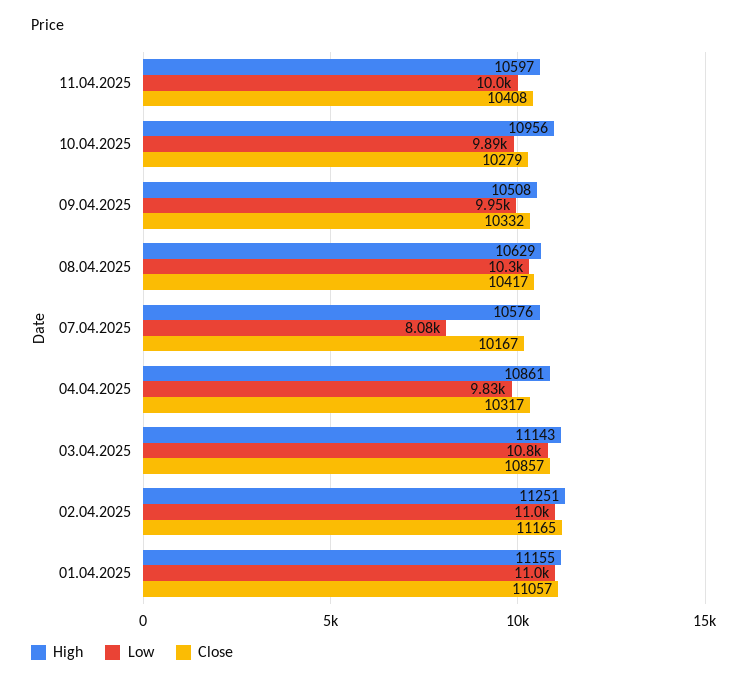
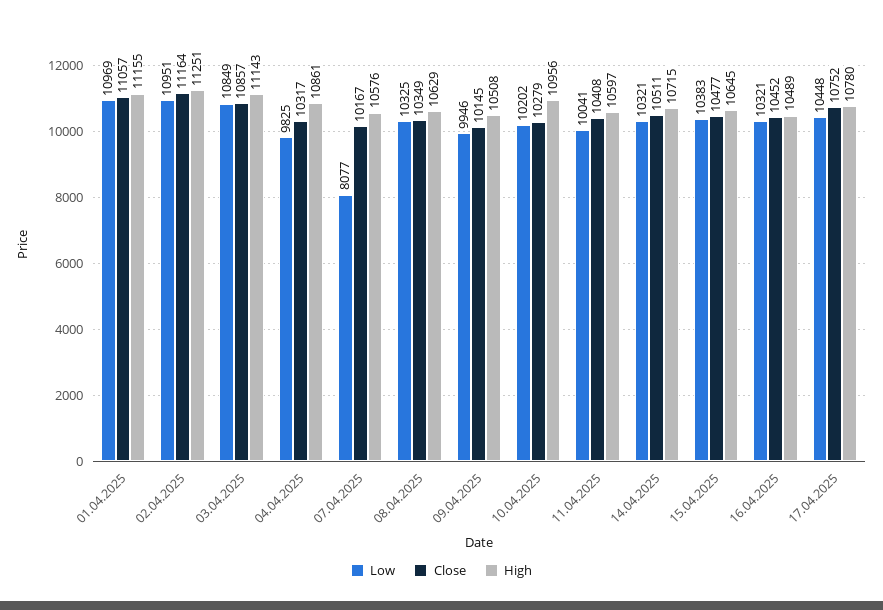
Low, 10.04.2025: 9890 -> 10202
Close, 09.04.2025: 10332 -> 10145
Close, 08.04.2025: 10417 -> 10349
Close, 02.04.2025: 11165 -> 11164
Low, 14.04.2025: none -> 10321
Close, 14.04.2025: none -> 10511
High, 14.04.2025: none -> 10715
Low, 15.04.2025: none -> 10383
Close, 15.04.2025: none -> 10477
High, 15.04.2025: none -> 10645
Low, 16.04.2025: none -> 10321
Close, 16.04.2025: none -> 10452
High, 16.04.2025: none -> 10489
Low, 17.04.2025: none -> 10448
Close, 17.04.2025: none -> 10752
High, 17.04.2025: none -> 10780

